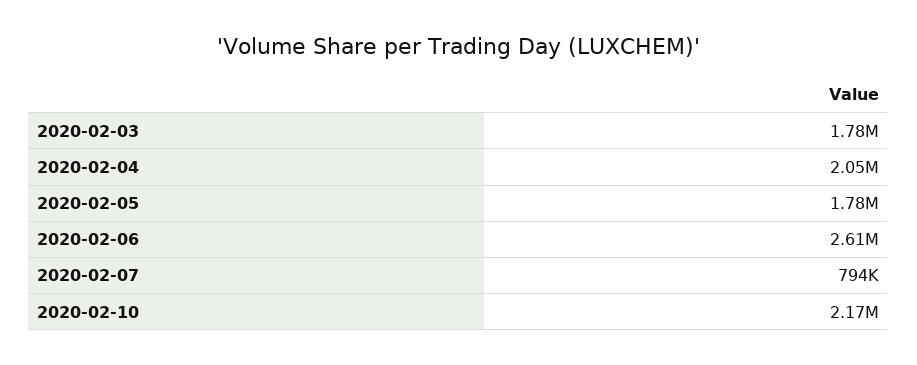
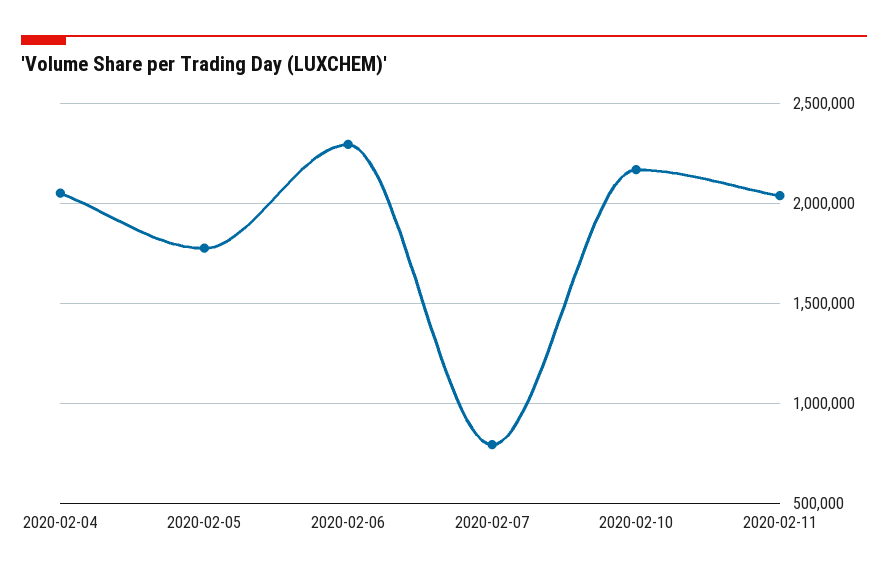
2020-02-03: 1780000 -> none
2020-02-06: 2610000 -> 2300000
2020-02-11: none -> 2050000

